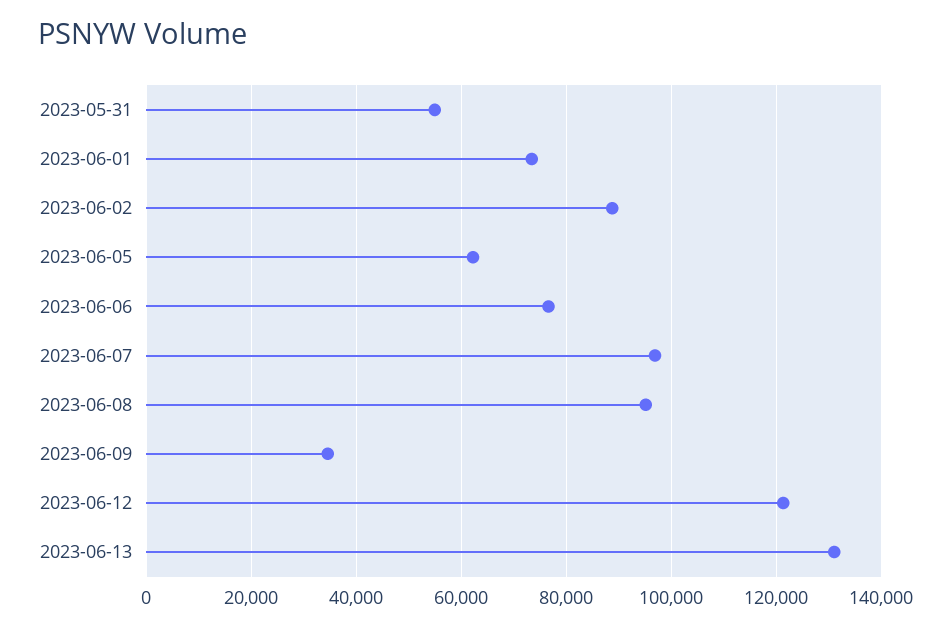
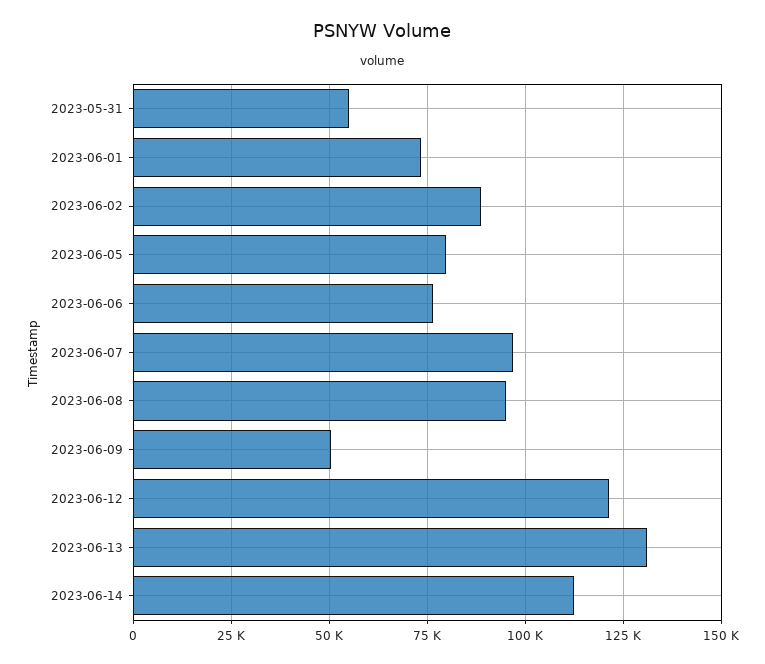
2023-06-05: 62000 -> 80000
2023-06-09: 34000 -> 50000
2023-06-14: none -> 112500

